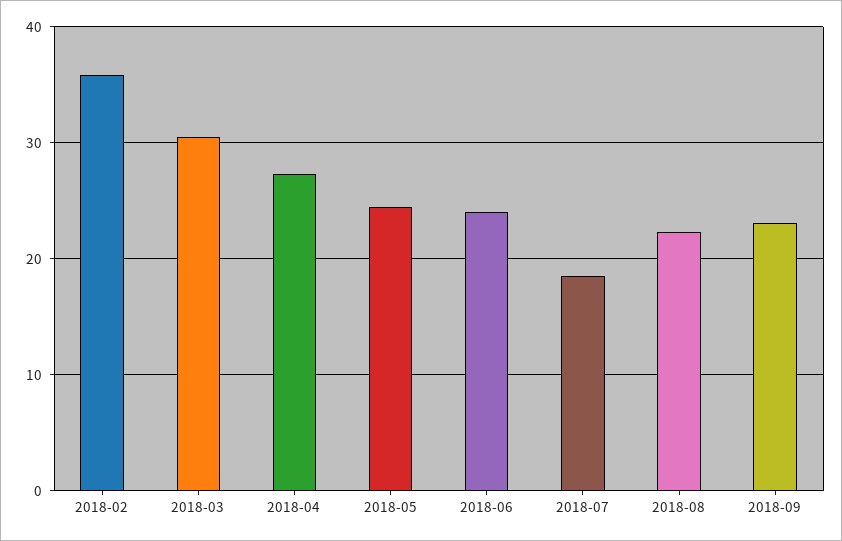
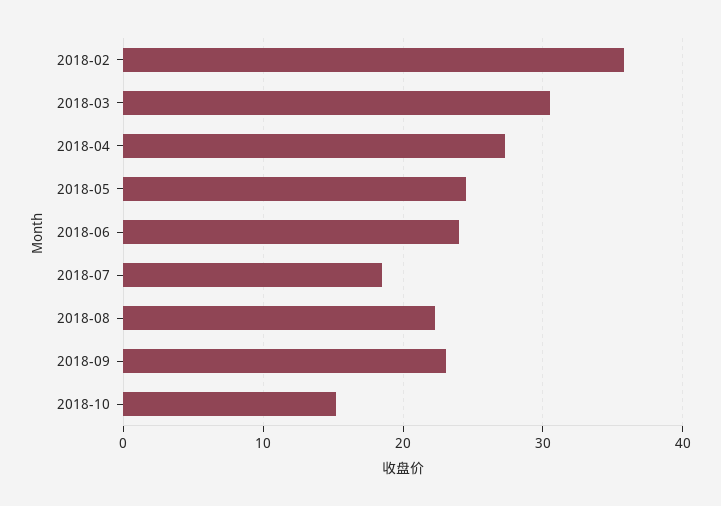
2018-10: none -> 15

